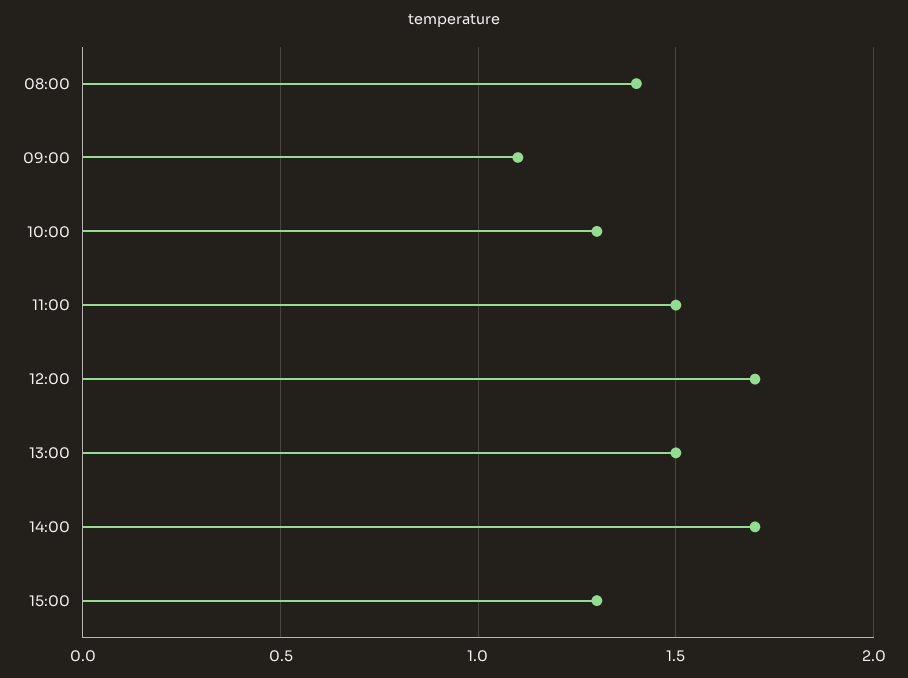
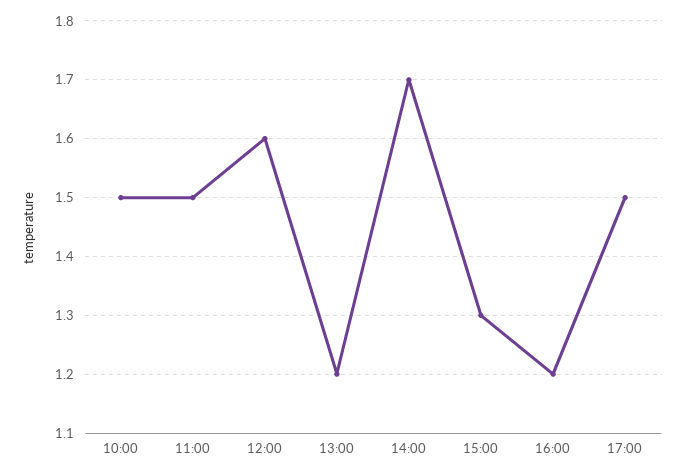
08:00: 1.4 -> none
09:00: 1.1 -> none
10:00: 1.3 -> 1.5
12:00: 1.7 -> 1.6
13:00: 1.5 -> 1.2
16:00: none -> 1.2
17:00: none -> 1.5

